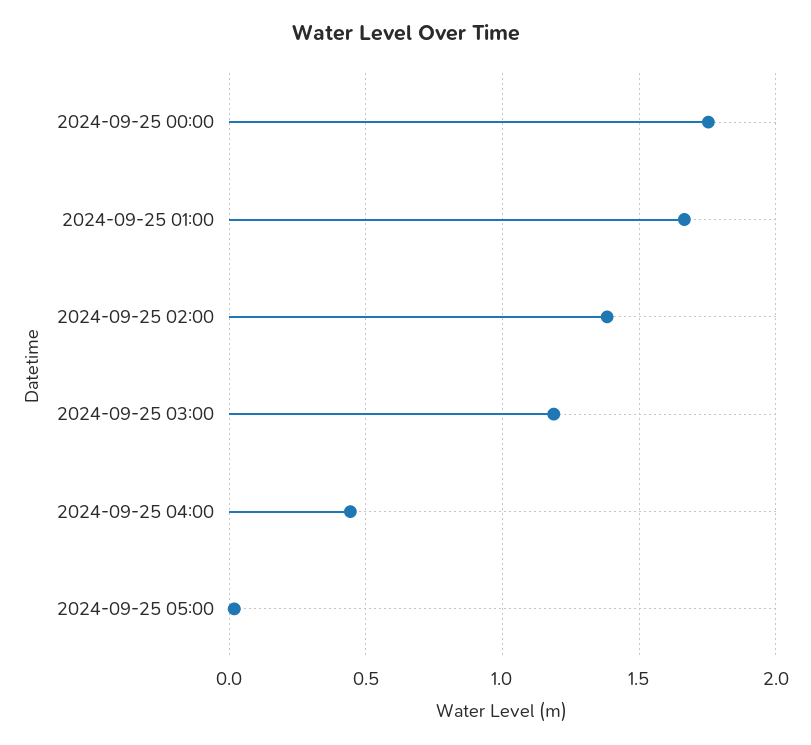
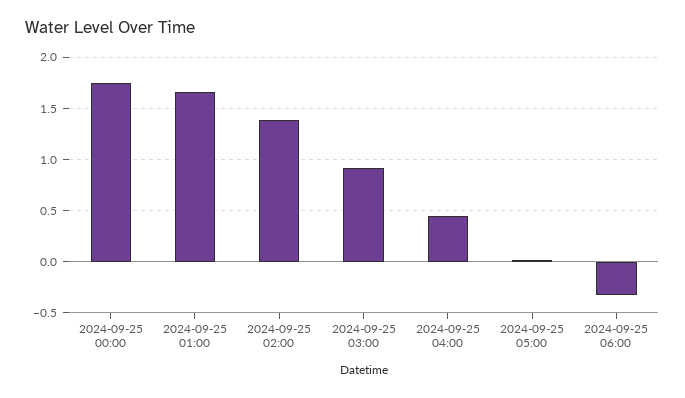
2024-09-25 03:00: 1.2 -> 0.9
2024-09-25 06:00: none -> -0.3

